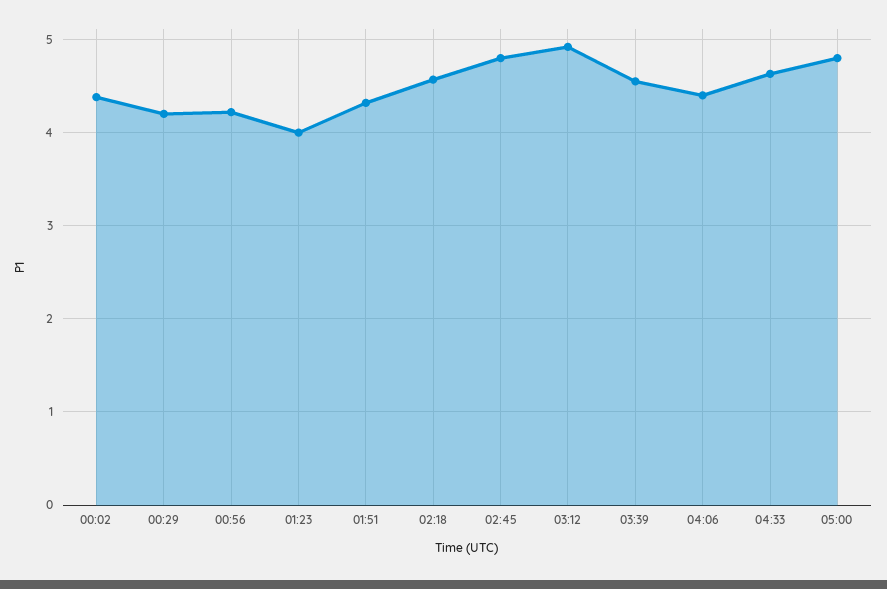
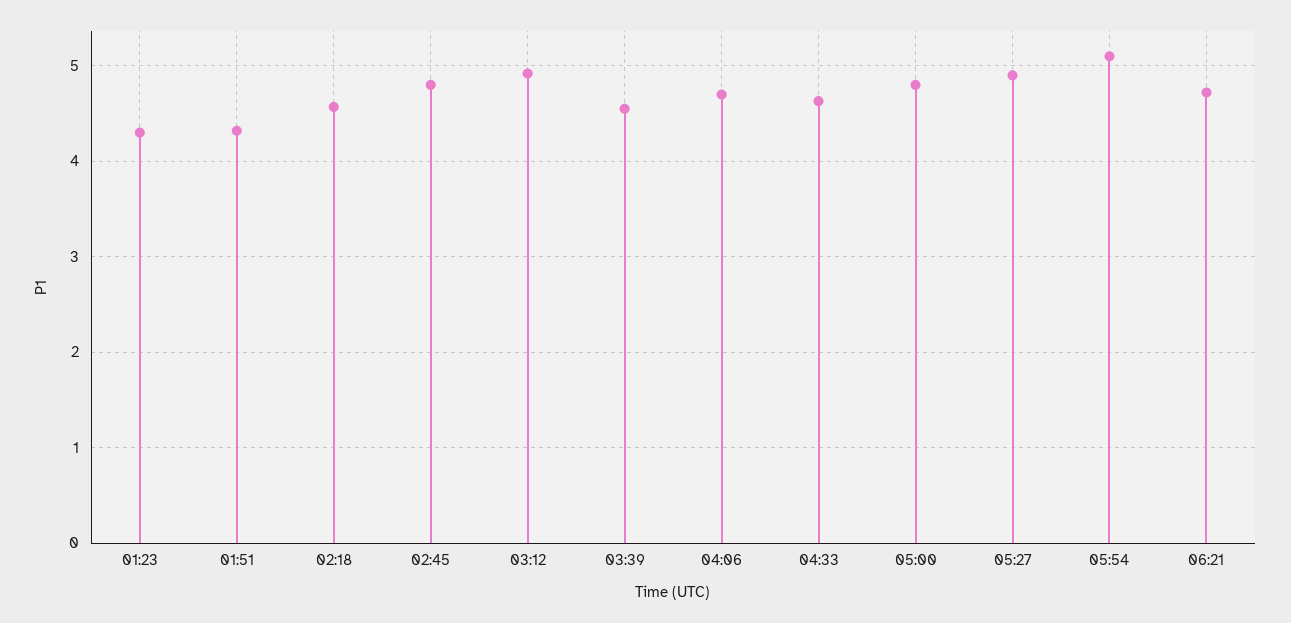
00:02: 4.4 -> none
00:29: 4.2 -> none
00:56: 4.2 -> none
01:23: 4 -> 4.3
04:06: 4.4 -> 4.7
05:27: none -> 4.9
05:54: none -> 5.1
06:21: none -> 4.7

